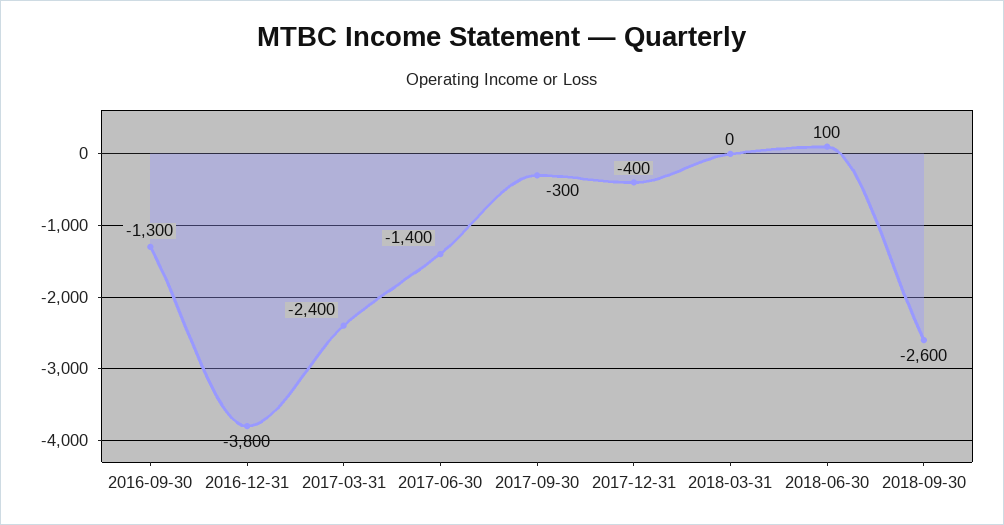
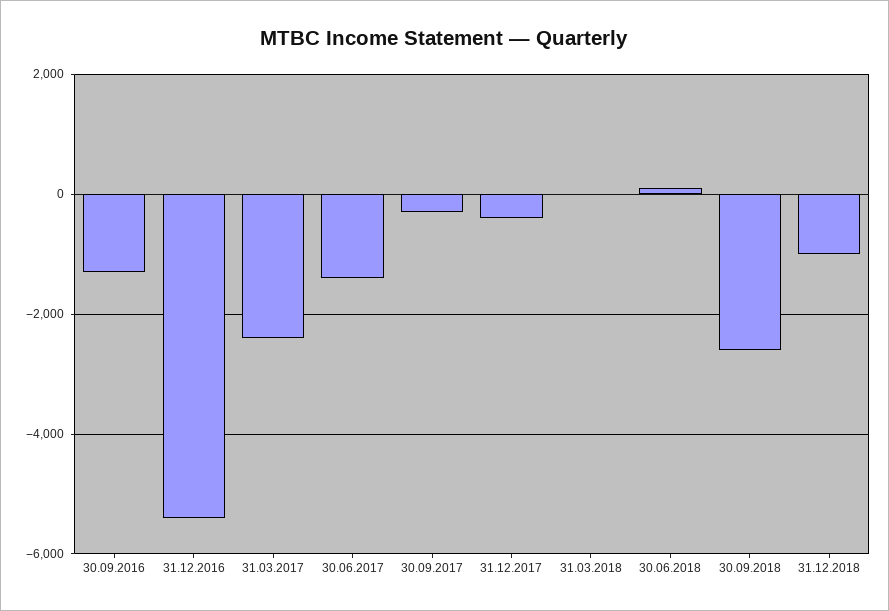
2016-12-31: -3800 -> -5400
31.12.2018: none -> -1000

